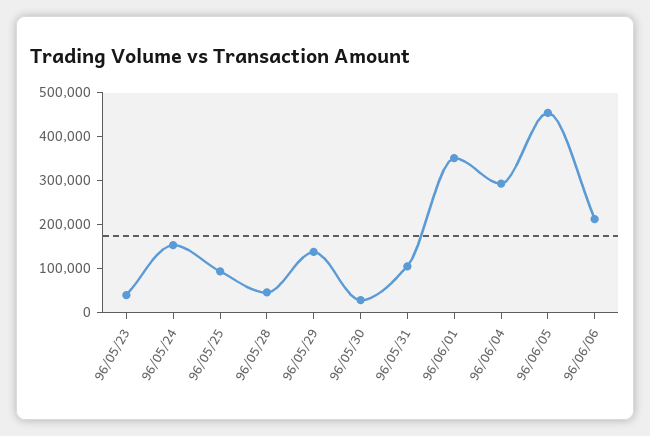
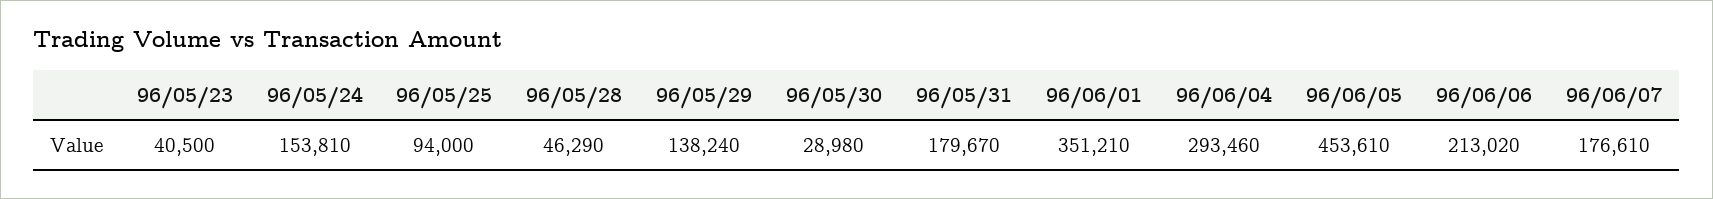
96/05/31: 100000 -> 179670
96/06/07: none -> 176610

